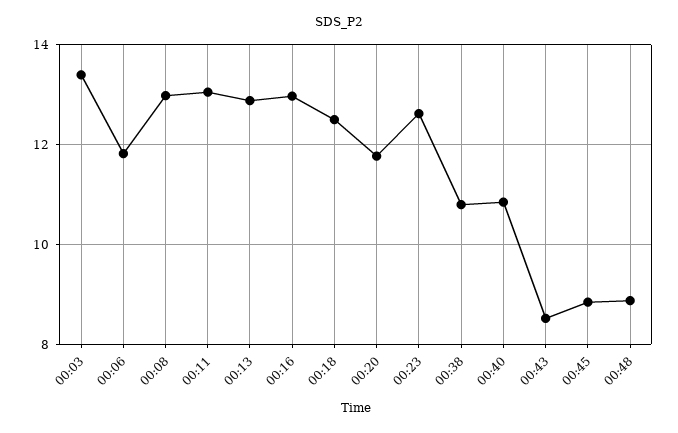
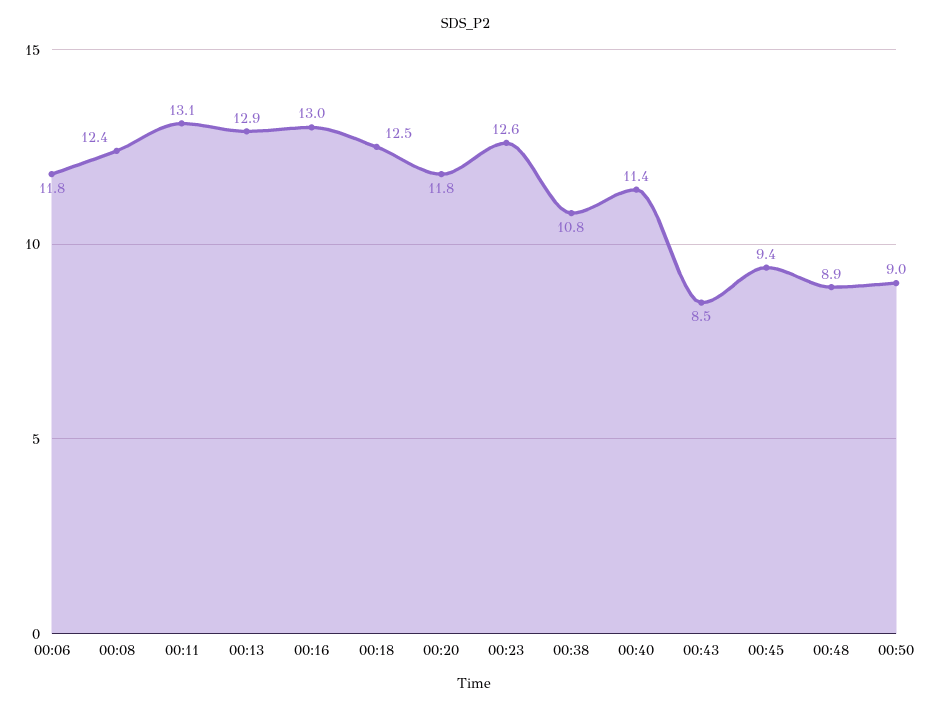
00:03: 13.4 -> none
00:08: 13 -> 12.4
00:40: 10.8 -> 11.4
00:45: 8.8 -> 9.4
00:50: none -> 9

